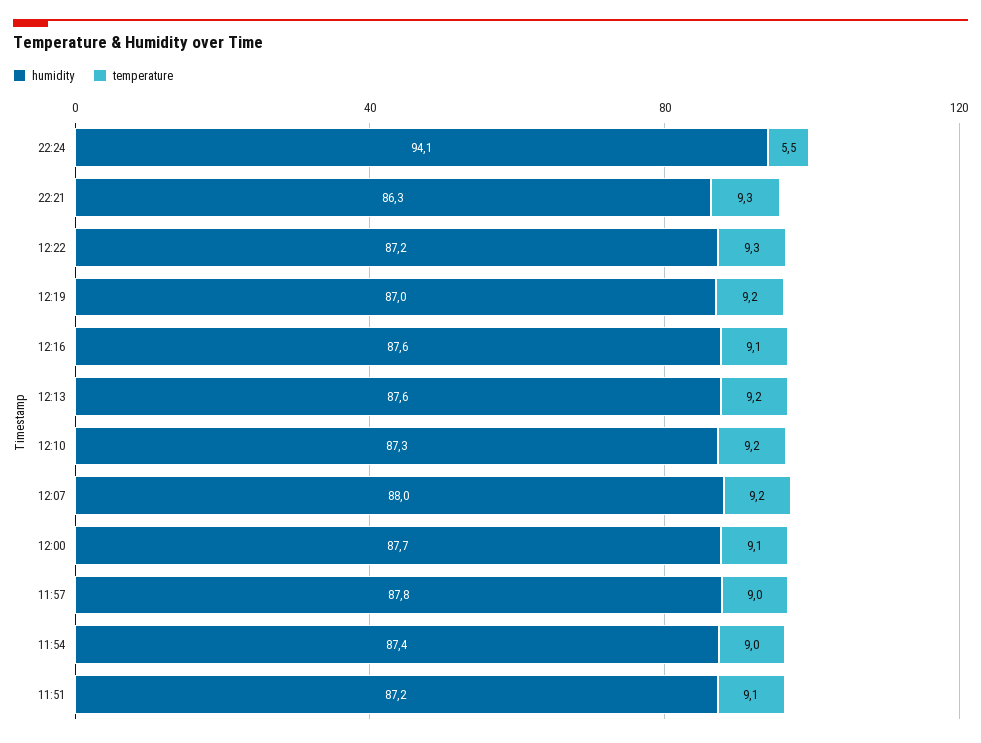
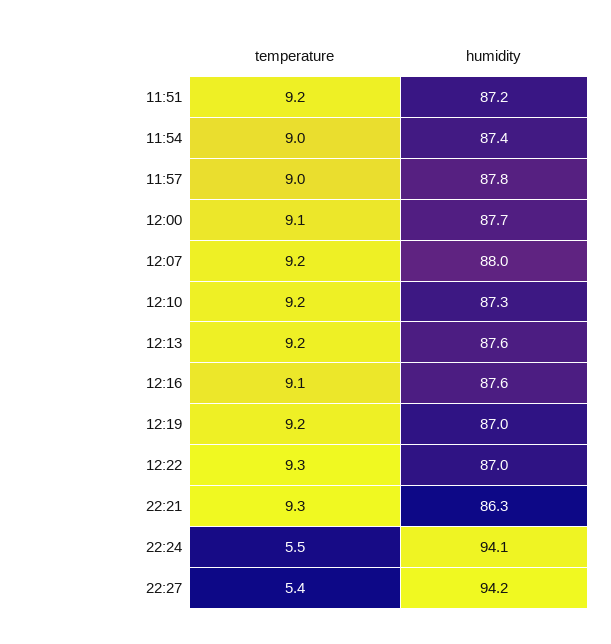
humidity, 12:22: 87.2 -> 87
temperature, 11:51: 9.1 -> 9.2
temperature, 22:27: none -> 5.4
humidity, 22:27: none -> 94.2

